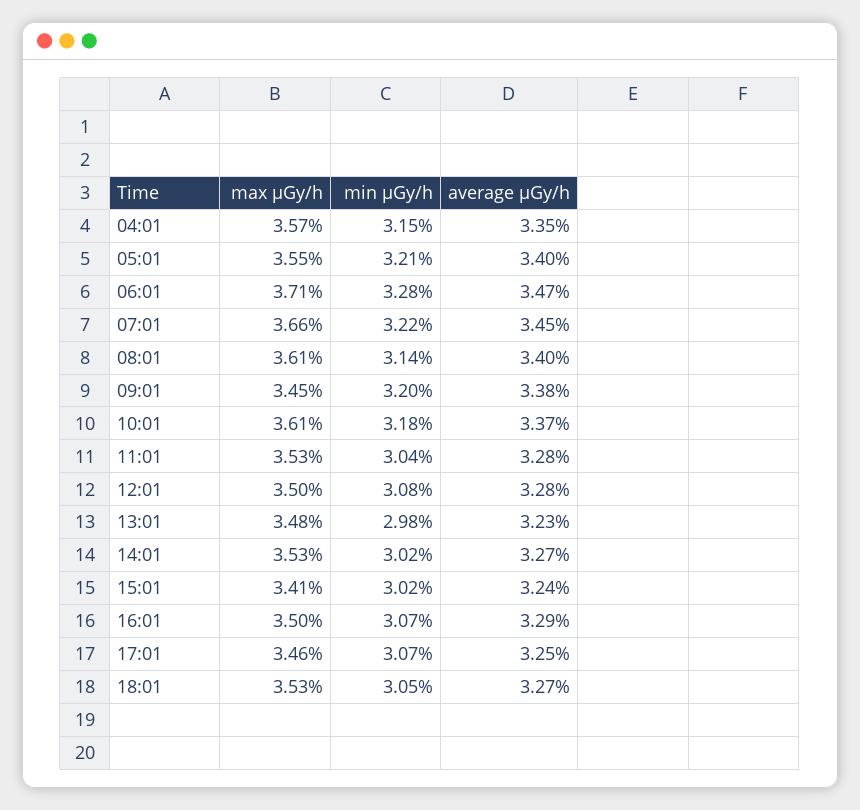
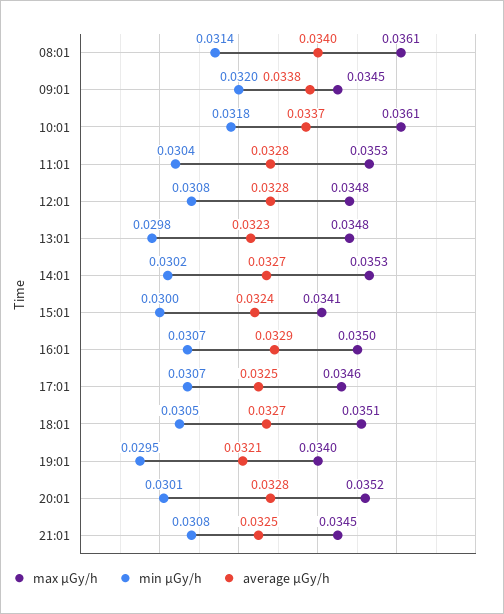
max μGy/h, 04:01: 0.0357 -> none
min μGy/h, 04:01: 0.0315 -> none
average μGy/h, 04:01: 0.0335 -> none
max μGy/h, 05:01: 0.0355 -> none
min μGy/h, 05:01: 0.0321 -> none
average μGy/h, 05:01: 0.034 -> none
max μGy/h, 06:01: 0.0371 -> none
min μGy/h, 06:01: 0.0328 -> none
average μGy/h, 06:01: 0.0347 -> none
max μGy/h, 07:01: 0.0366 -> none
min μGy/h, 07:01: 0.0322 -> none
average μGy/h, 07:01: 0.0345 -> none
max μGy/h, 12:01: 0.035 -> 0.0348
min μGy/h, 15:01: 0.0302 -> 0.03
max μGy/h, 18:01: 0.0353 -> 0.0351
max μGy/h, 19:01: none -> 0.034
min μGy/h, 19:01: none -> 0.0295
average μGy/h, 19:01: none -> 0.0321
max μGy/h, 20:01: none -> 0.0352
min μGy/h, 20:01: none -> 0.0301
average μGy/h, 20:01: none -> 0.0328
max μGy/h, 21:01: none -> 0.0345
min μGy/h, 21:01: none -> 0.0308
average μGy/h, 21:01: none -> 0.0325

